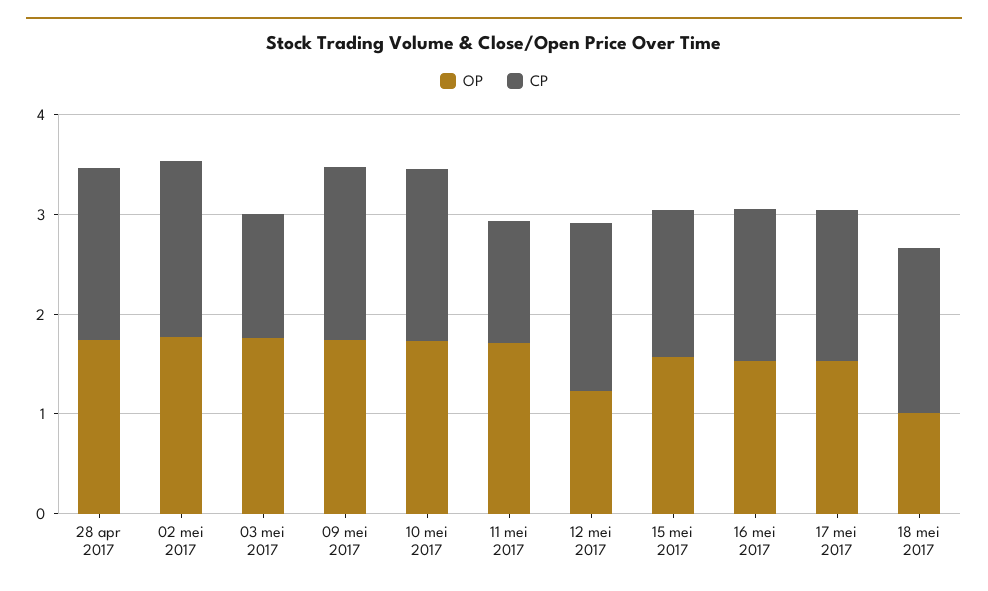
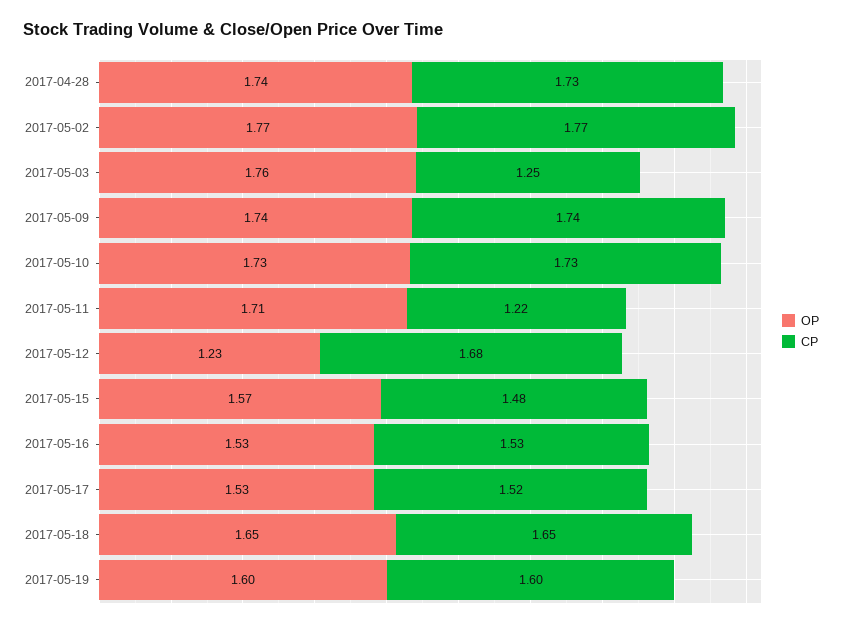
OP, 18 mei 2017: 1 -> 1.65
OP, 2017-05-19: none -> 1.6
CP, 2017-05-19: none -> 1.6

